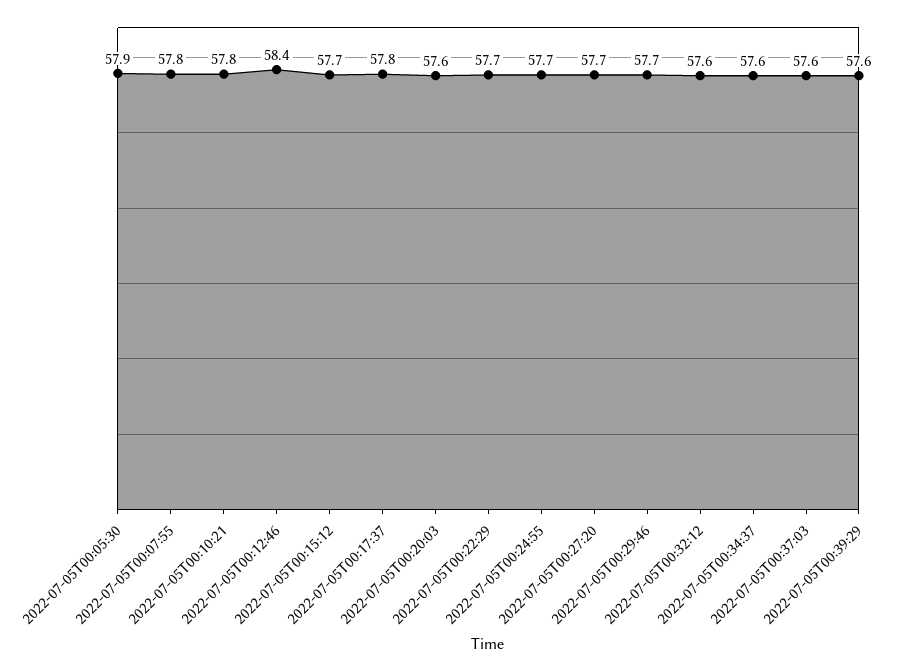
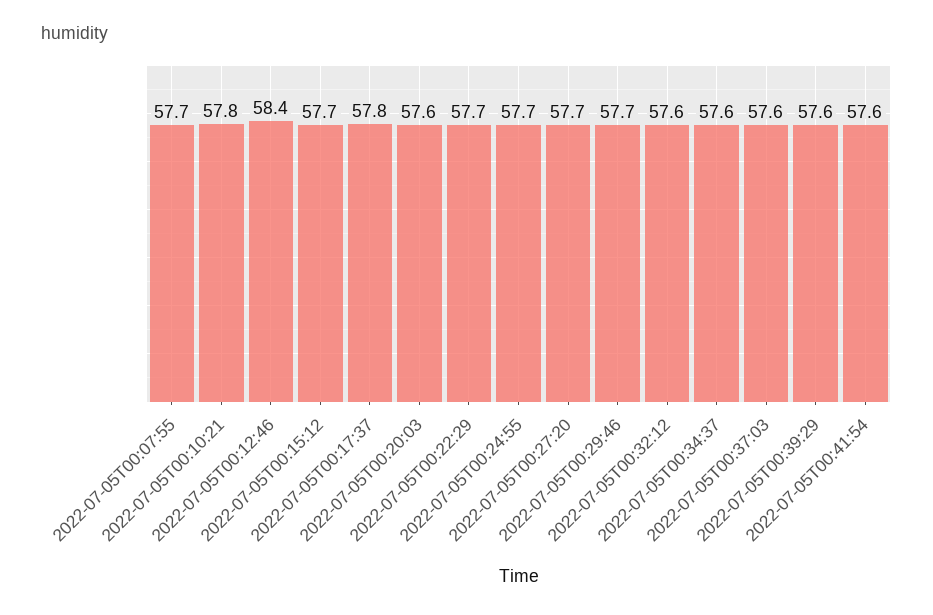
2022-07-05T00:05:30: 57.9 -> none
2022-07-05T00:07:55: 57.8 -> 57.7
2022-07-05T00:41:54: none -> 57.6

